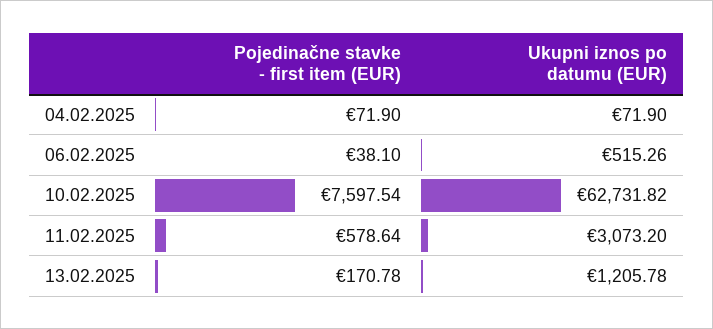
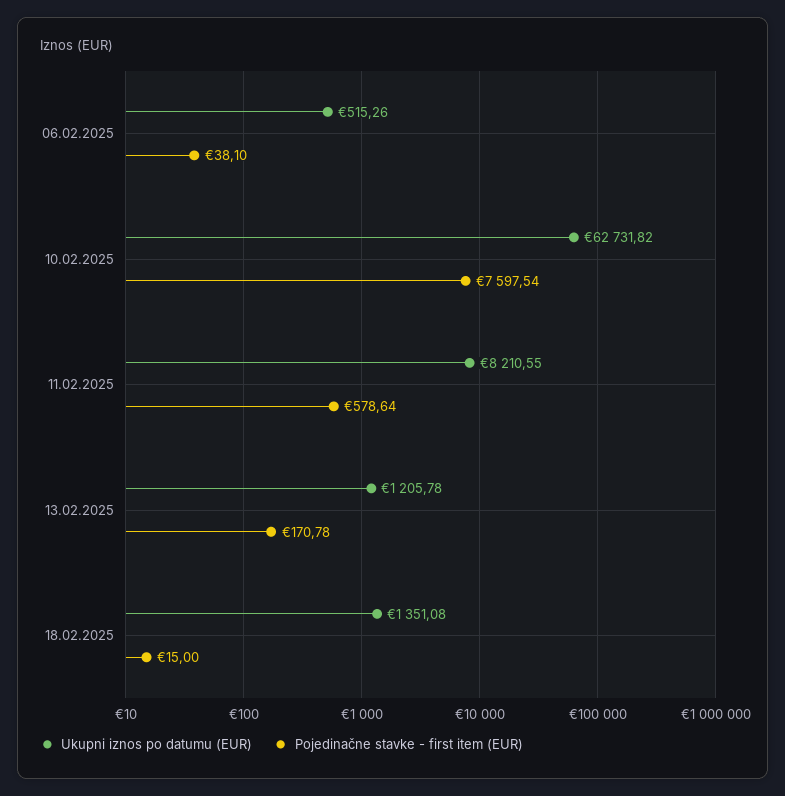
Pojedinačne stavke - first item (EUR), 04.02.2025: 71.9 -> none
Ukupni iznos po datumu (EUR), 04.02.2025: 71.9 -> none
Ukupni iznos po datumu (EUR), 11.02.2025: 3073.2 -> 8210.55
Ukupni iznos po datumu (EUR), 18.02.2025: none -> 1351.08
Pojedinačne stavke - first item (EUR), 18.02.2025: none -> 15

